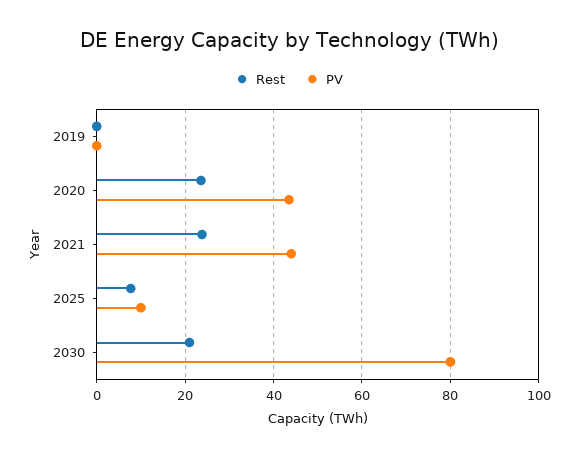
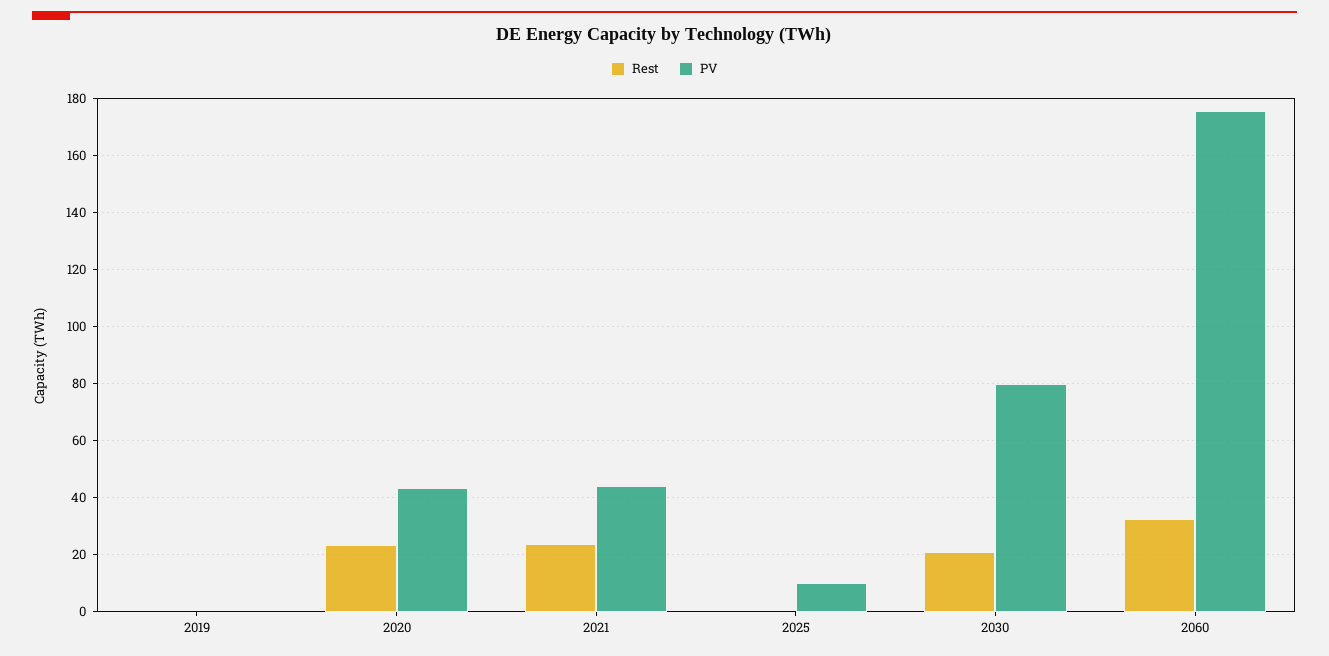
Rest, 2025: 8 -> 0
Rest, 2060: none -> 32.5
PV, 2060: none -> 175

